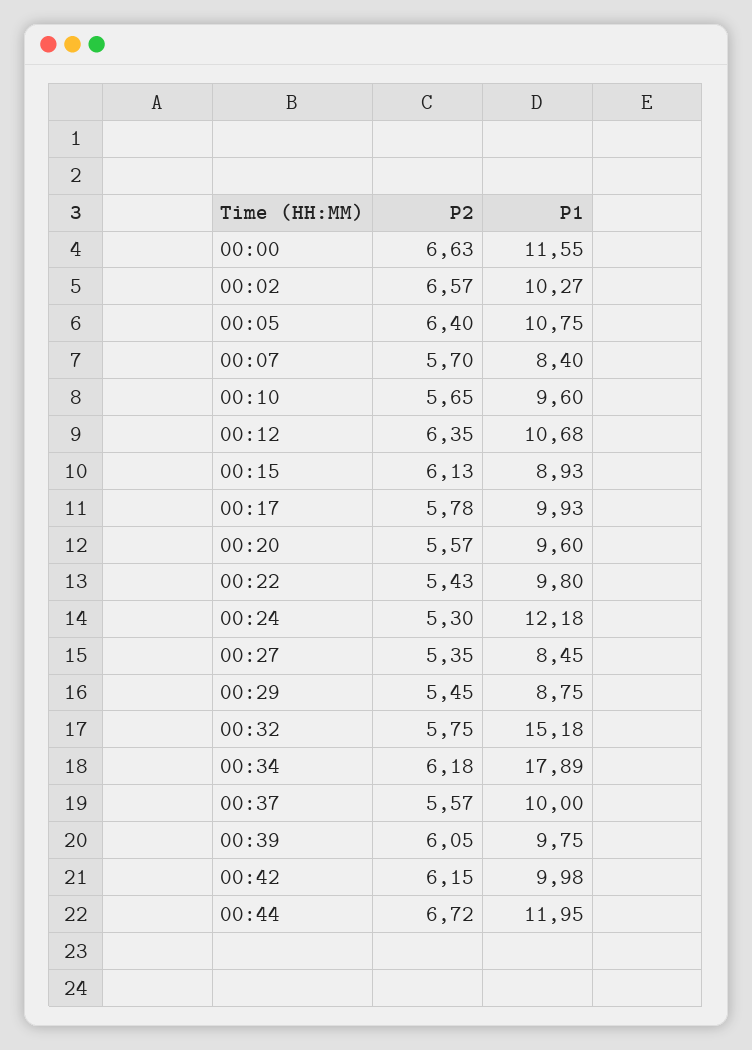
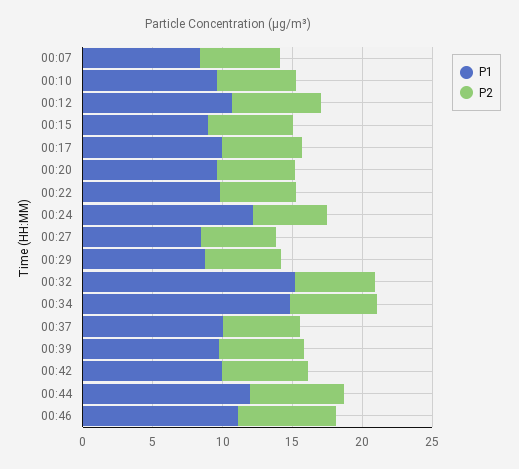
P2, 00:00: 6.63 -> none
P1, 00:00: 11.55 -> none
P2, 00:02: 6.57 -> none
P1, 00:02: 10.27 -> none
P2, 00:05: 6.4 -> none
P1, 00:05: 10.75 -> none
P1, 00:34: 17.89 -> 15
P1, 00:46: none -> 11
P2, 00:46: none -> 7

